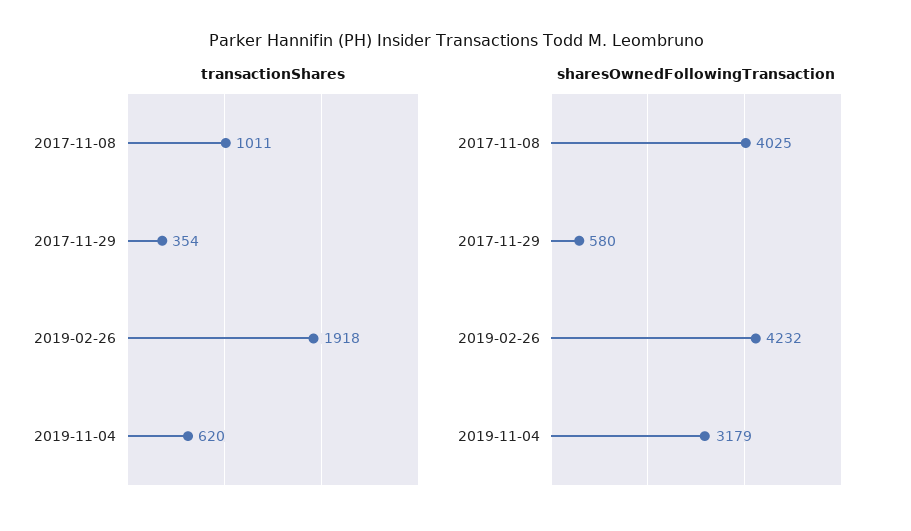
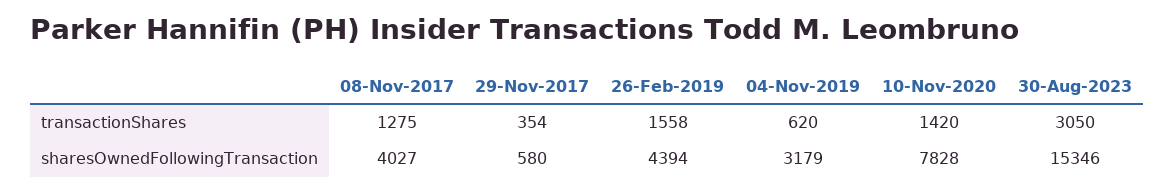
transactionShares, 2017-11-08: 1011 -> 1275
transactionShares, 2019-02-26: 1918 -> 1558
sharesOwnedFollowingTransaction, 2017-11-08: 4025 -> 4027
sharesOwnedFollowingTransaction, 2019-02-26: 4232 -> 4394
transactionShares, 10-Nov-2020: none -> 1420
transactionShares, 30-Aug-2023: none -> 3050
sharesOwnedFollowingTransaction, 10-Nov-2020: none -> 7828
sharesOwnedFollowingTransaction, 30-Aug-2023: none -> 15346

